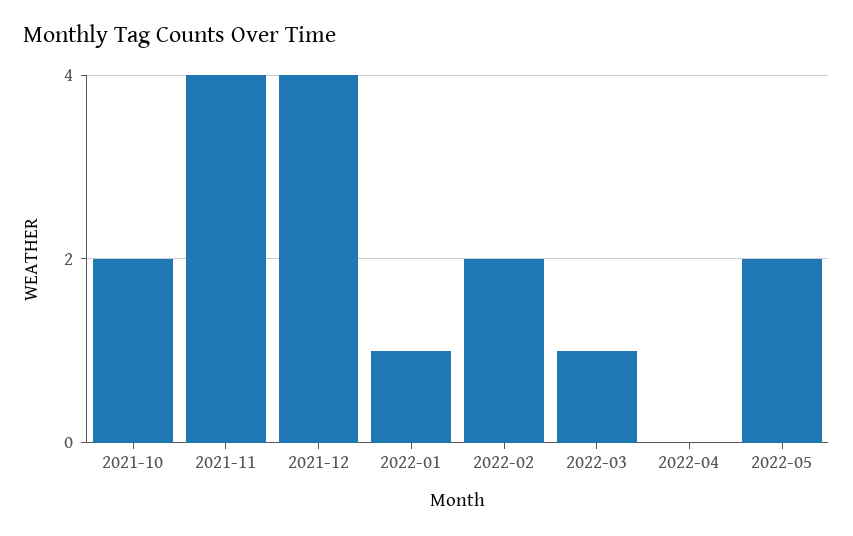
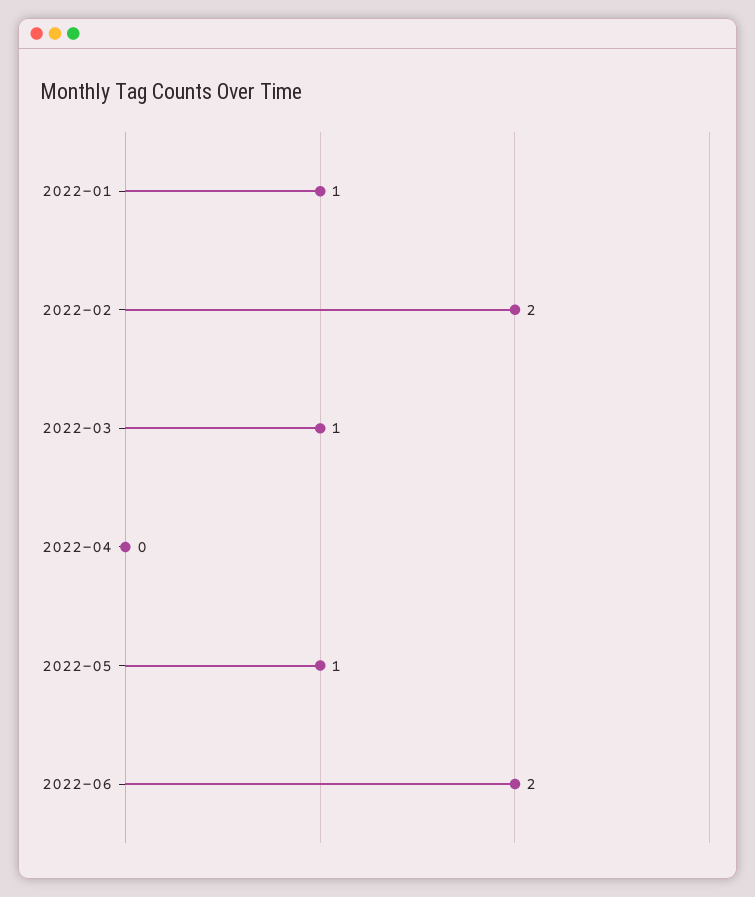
2021-10: 2 -> none
2021-11: 4 -> none
2021-12: 4 -> none
2022-05: 2 -> 1
2022-06: none -> 2

